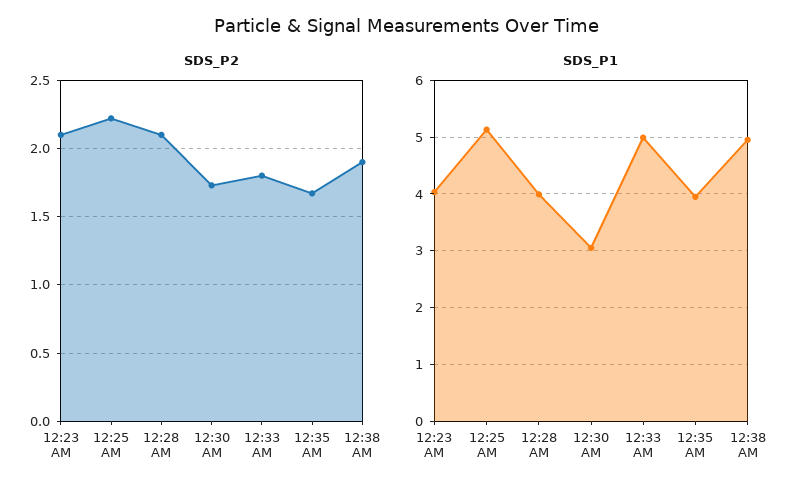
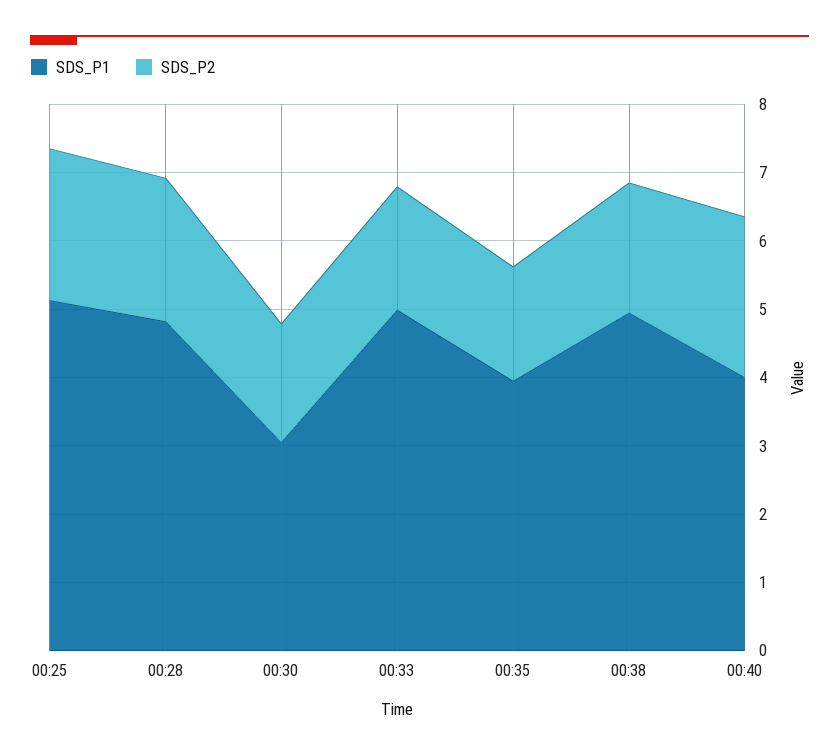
SDS_P2, 12:23 AM: 2.1 -> none
SDS_P1, 12:23 AM: 4 -> none
SDS_P1, 12:28 AM: 4 -> 4.8
SDS_P1, 00:40: none -> 4
SDS_P2, 00:40: none -> 2.4

